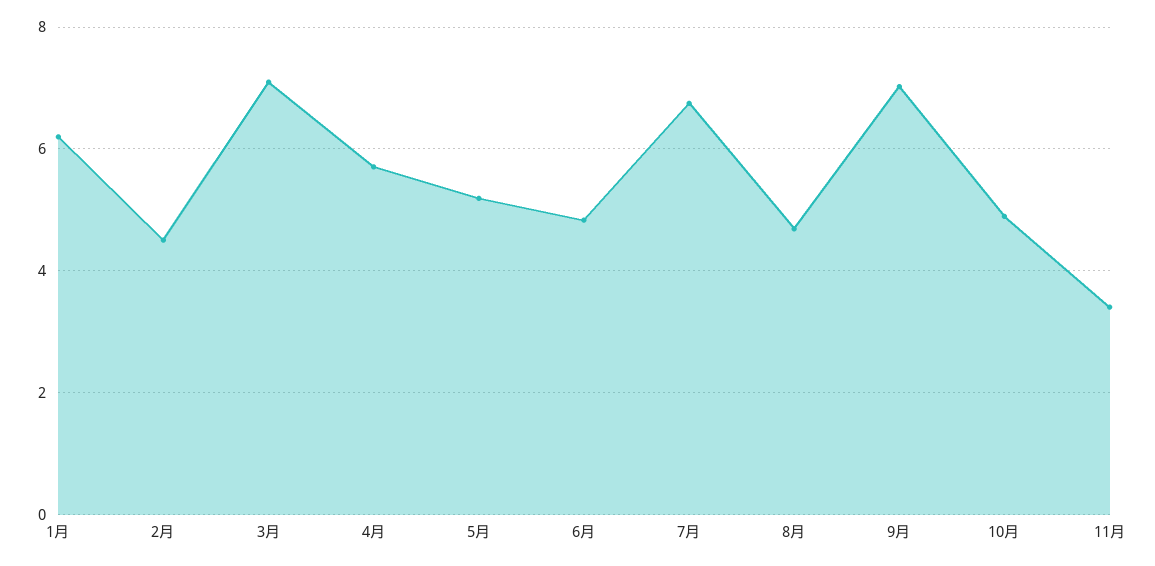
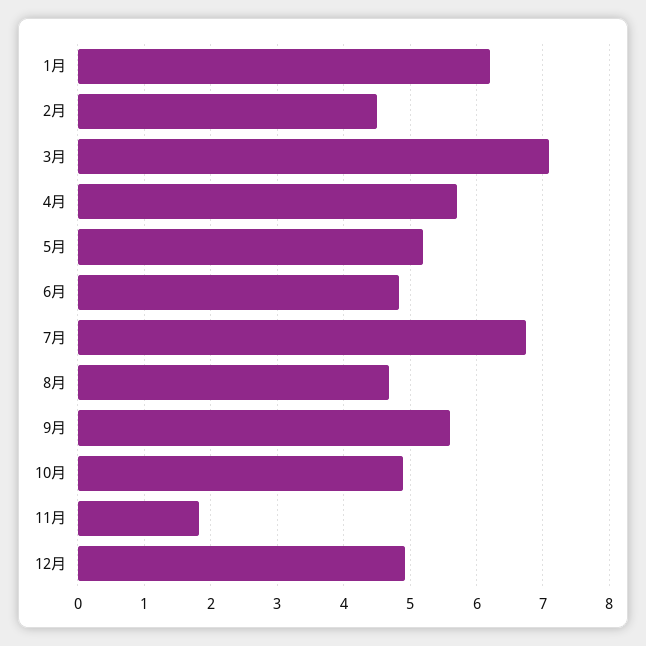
9月: 7 -> 5.6
11月: 3.4 -> 1.8
12月: none -> 4.9

